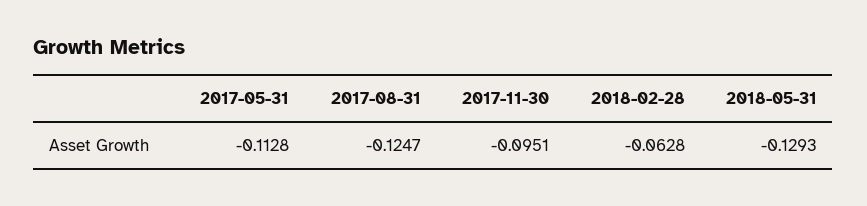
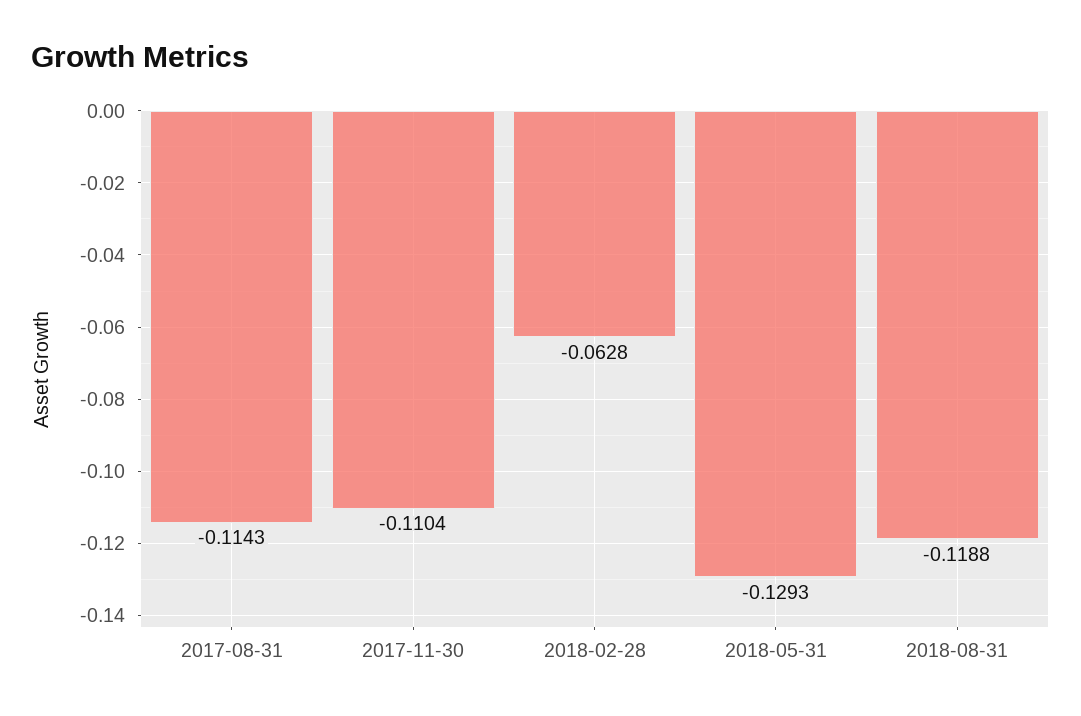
2017-05-31: -0.1128 -> none
2017-08-31: -0.1247 -> -0.1143
2017-11-30: -0.0951 -> -0.1104
2018-08-31: none -> -0.1188

